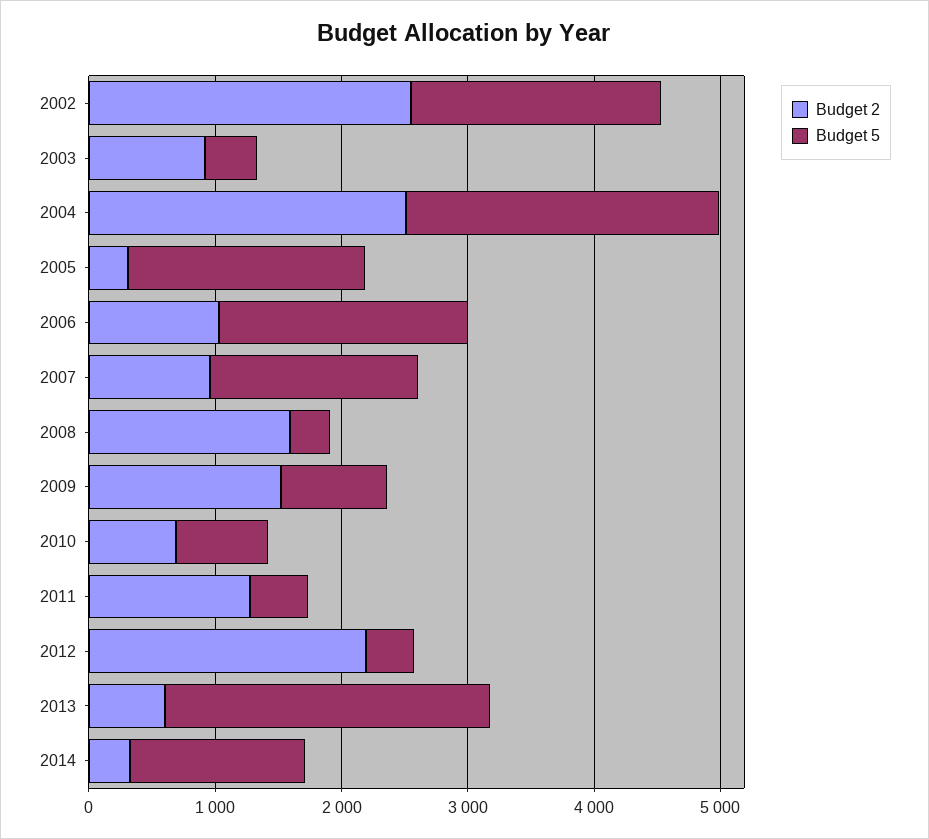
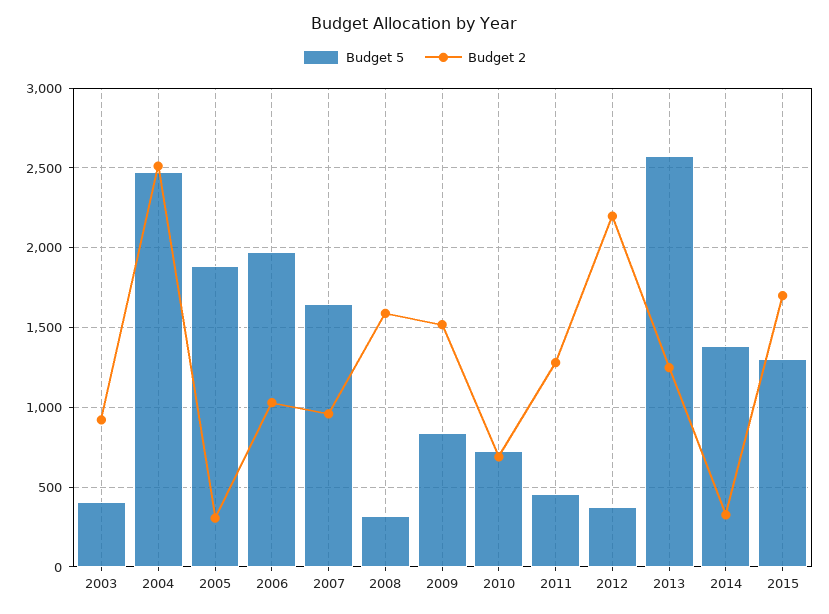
Budget 2, 2002: 2600 -> none
Budget 5, 2002: 2000 -> none
Budget 2, 2013: 600 -> 1250
Budget 5, 2015: none -> 1300
Budget 2, 2015: none -> 1700

